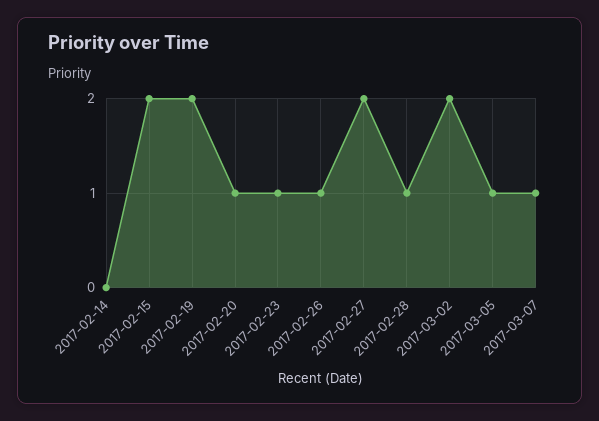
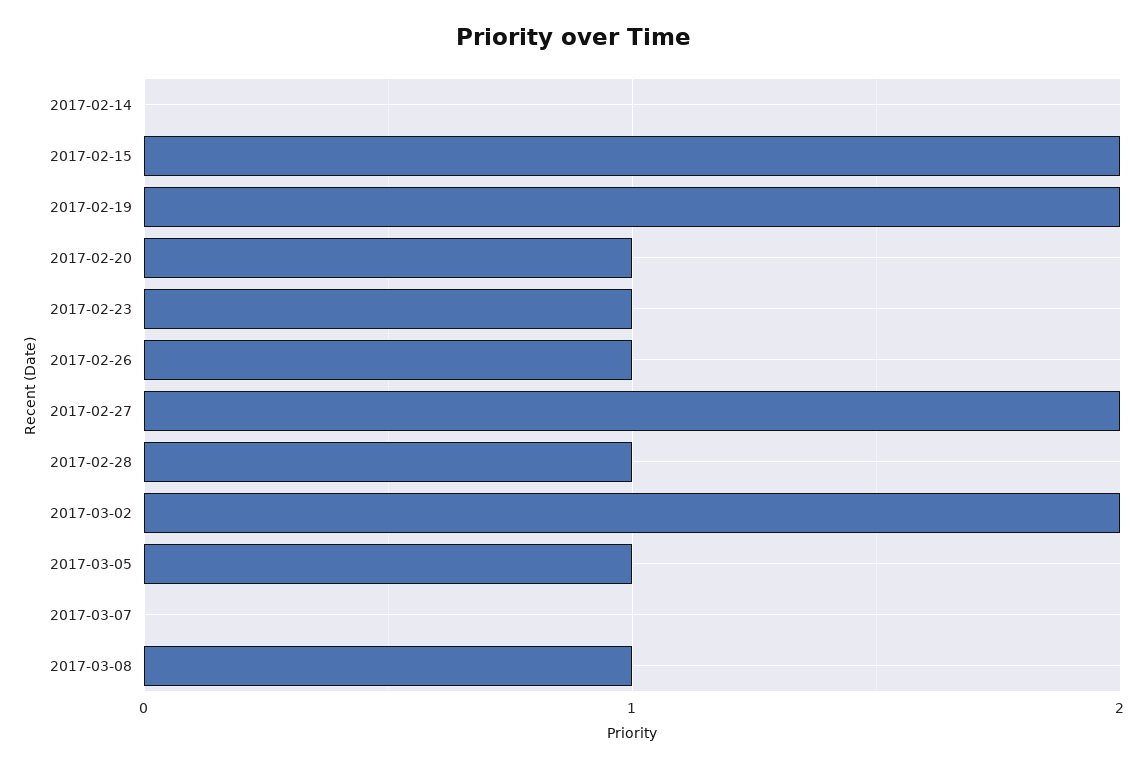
2017-03-07: 1 -> 0
2017-03-08: none -> 1

